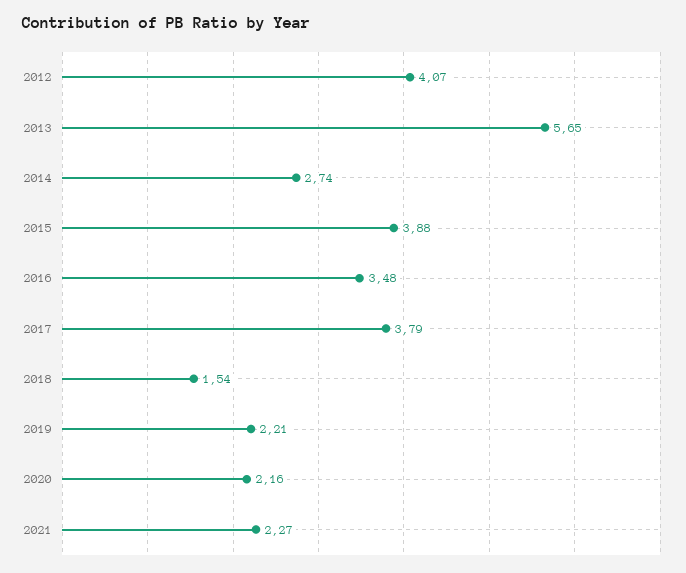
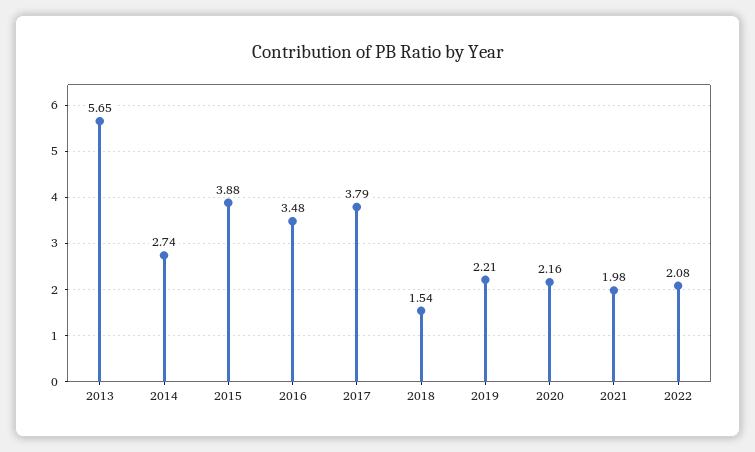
2012: 4.07 -> none
2021: 2.27 -> 1.98
2022: none -> 2.08

